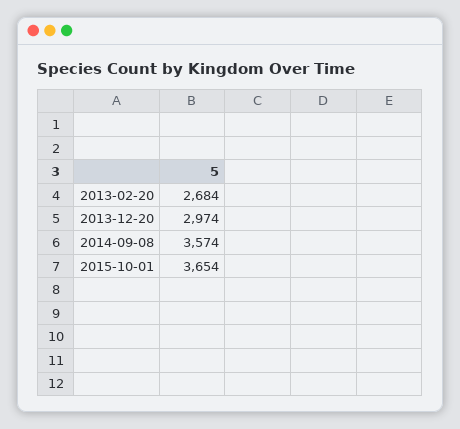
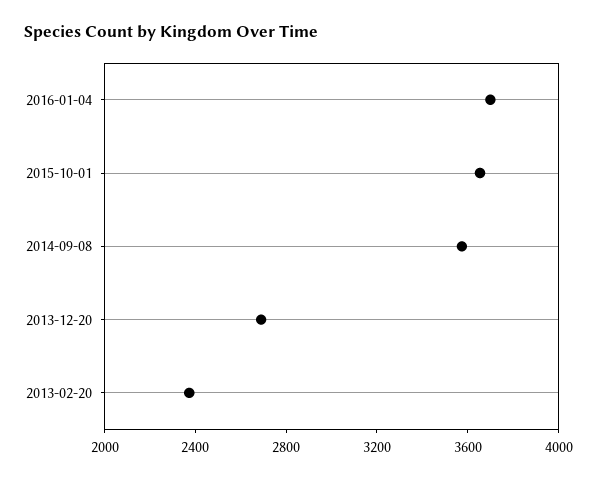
2013-02-20: 2684 -> 2400
2013-12-20: 2974 -> 2700
2016-01-04: none -> 3700

